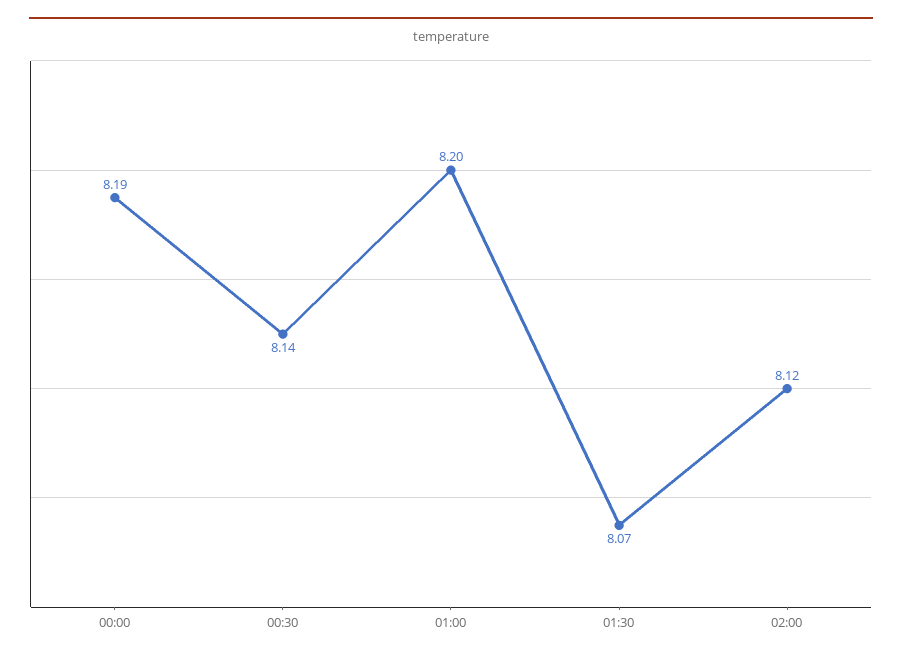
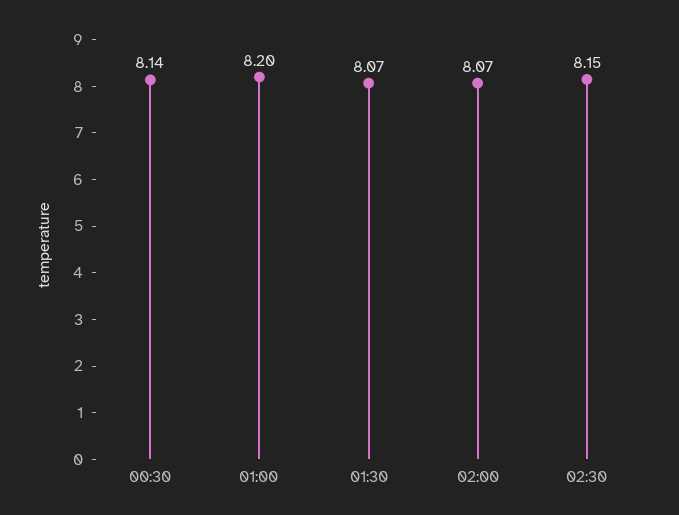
00:00: 8.19 -> none
02:00: 8.12 -> 8.07
02:30: none -> 8.15

